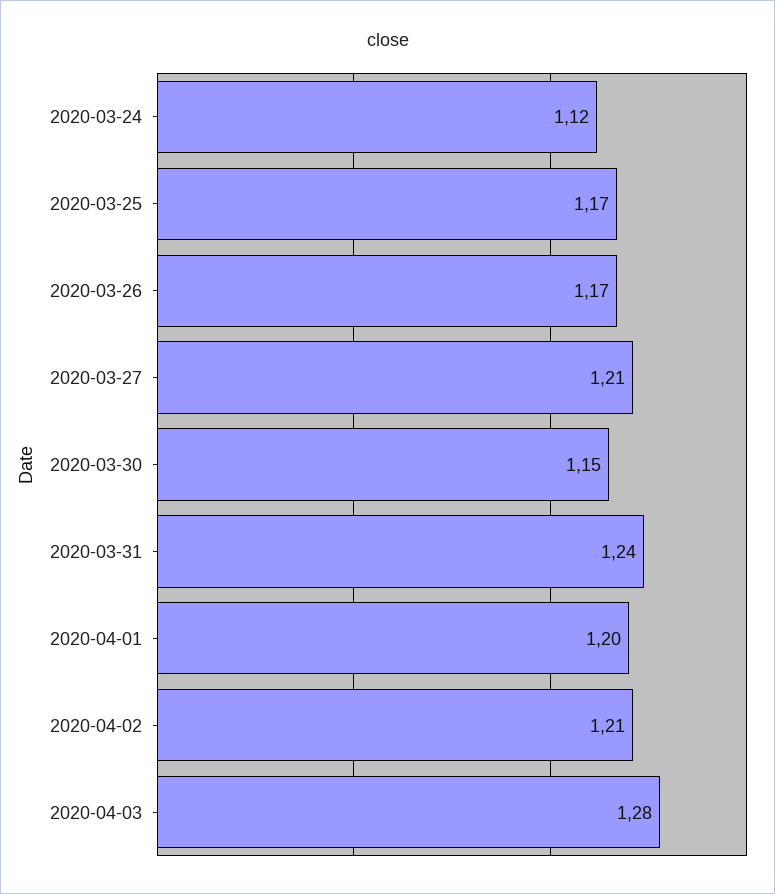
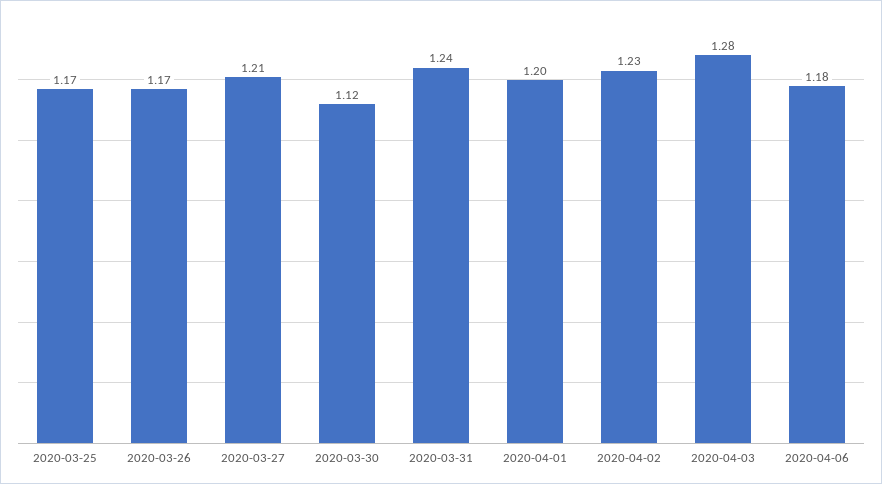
2020-03-24: 1.12 -> none
2020-03-30: 1.15 -> 1.12
2020-04-02: 1.21 -> 1.23
2020-04-06: none -> 1.18

